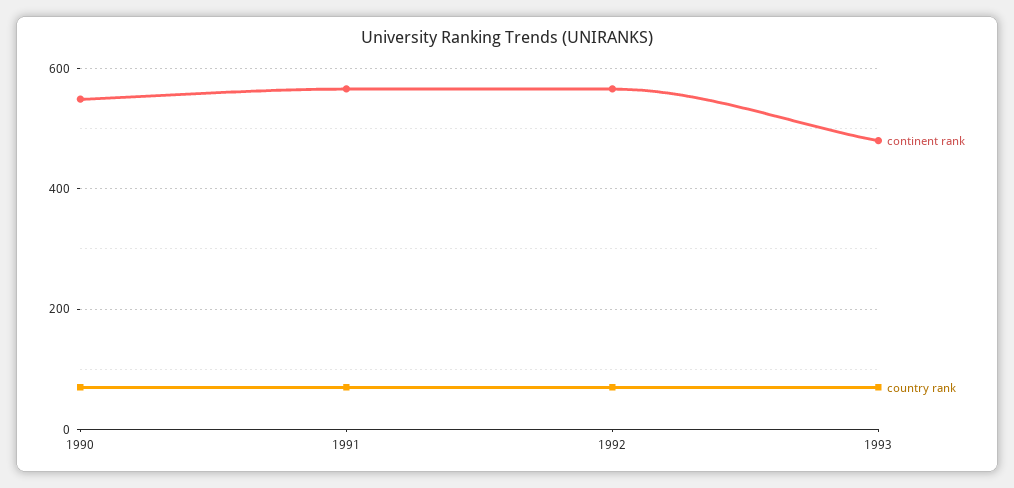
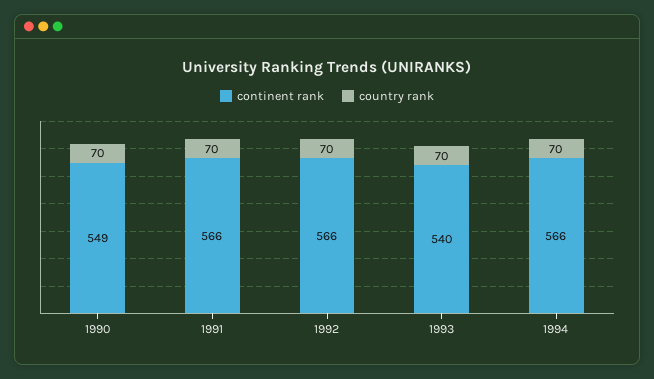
continent rank, 1993: 480 -> 540
continent rank, 1994: none -> 566
country rank, 1994: none -> 70

